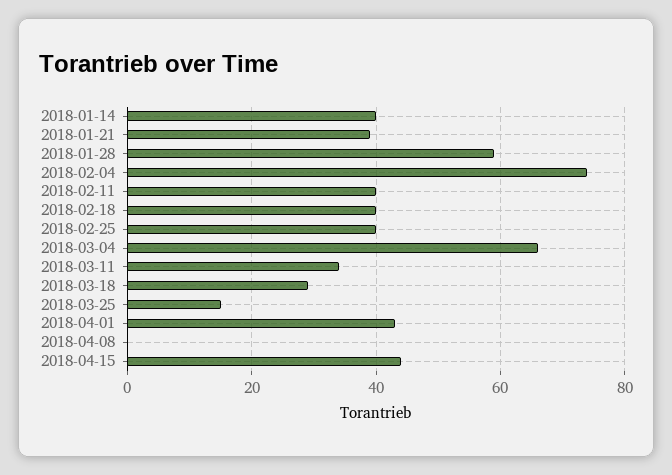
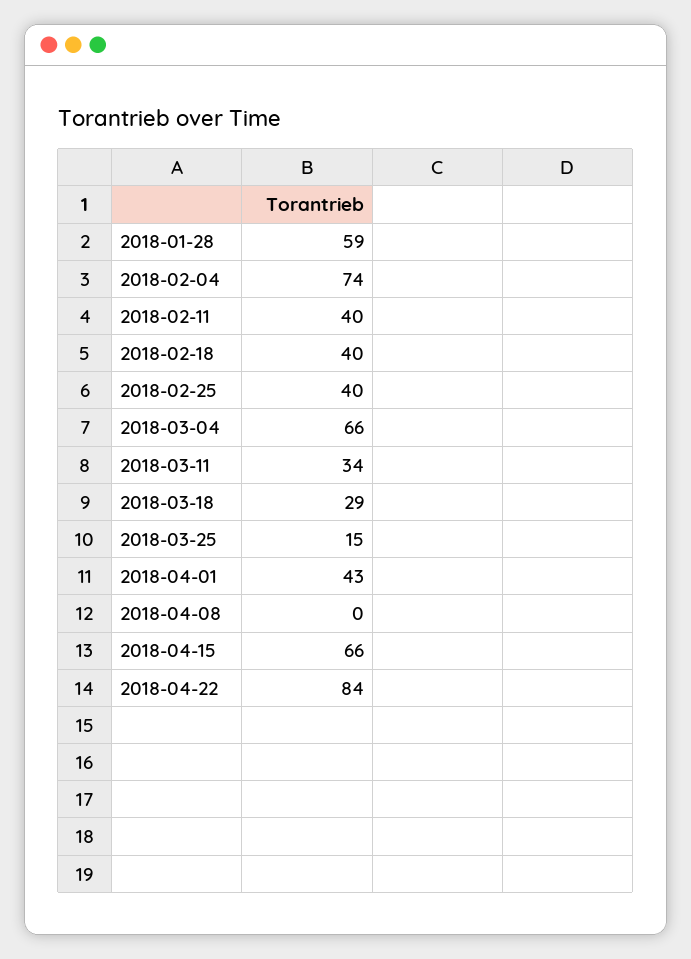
2018-01-14: 40 -> none
2018-01-21: 40 -> none
2018-04-15: 45 -> 66
2018-04-22: none -> 84

